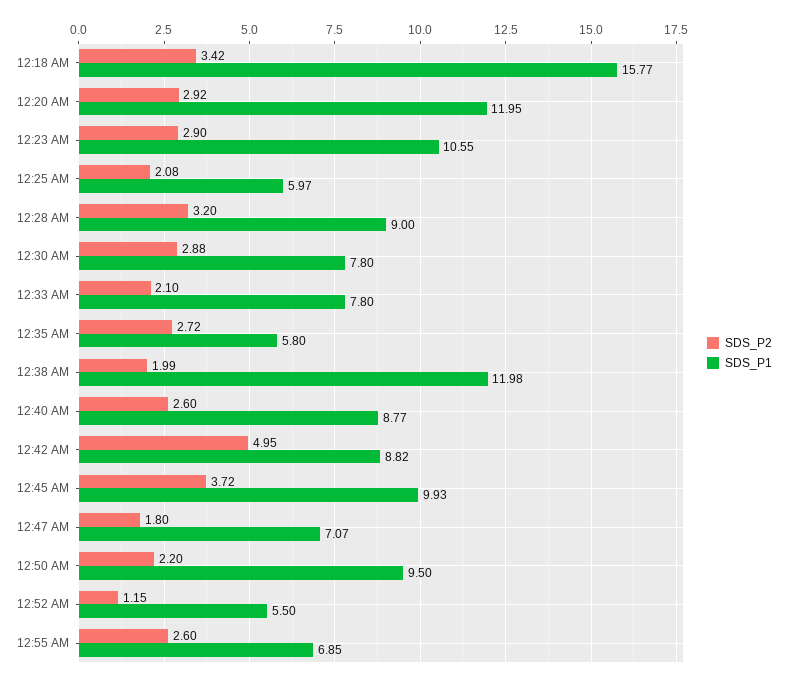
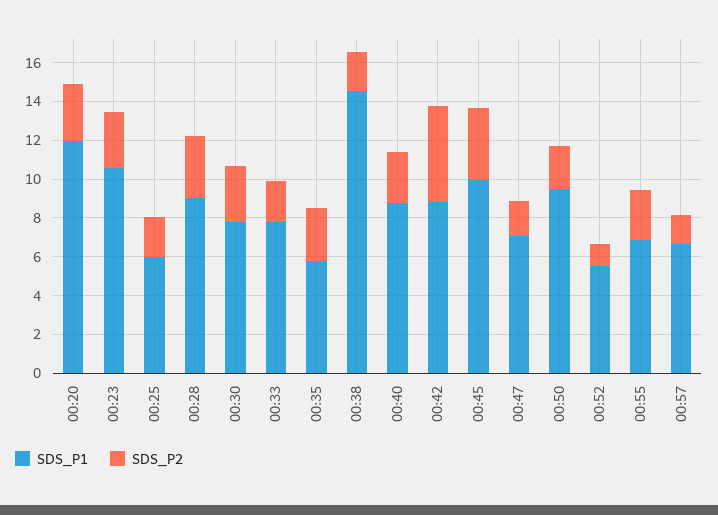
SDS_P2, 12:18 AM: 3.42 -> none
SDS_P1, 12:18 AM: 15.77 -> none
SDS_P1, 12:38 AM: 11.98 -> 14.5
SDS_P1, 00:57: none -> 6.5
SDS_P2, 00:57: none -> 1.5

